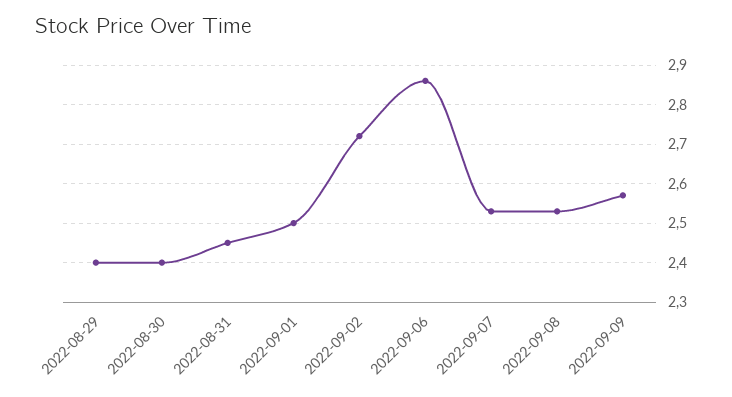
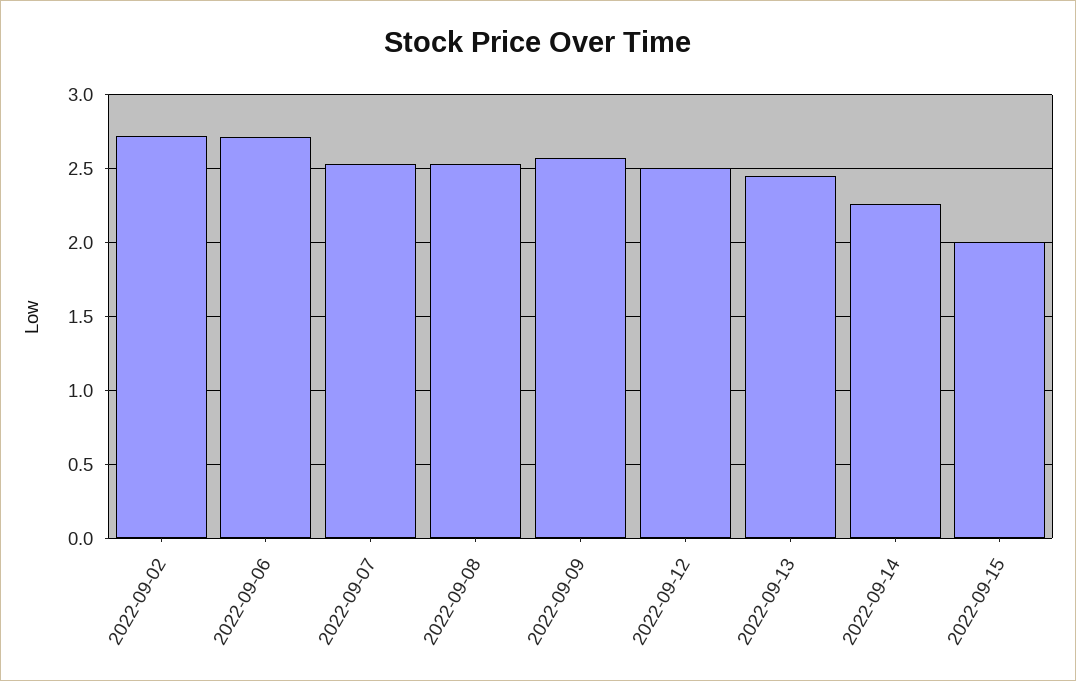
2022-08-29: 2.4 -> none
2022-08-30: 2.4 -> none
2022-08-31: 2.45 -> none
2022-09-01: 2.5 -> none
2022-09-06: 2.85 -> 2.7
2022-09-12: none -> 2.5
2022-09-13: none -> 2.45
2022-09-14: none -> 2.25
2022-09-15: none -> 2

